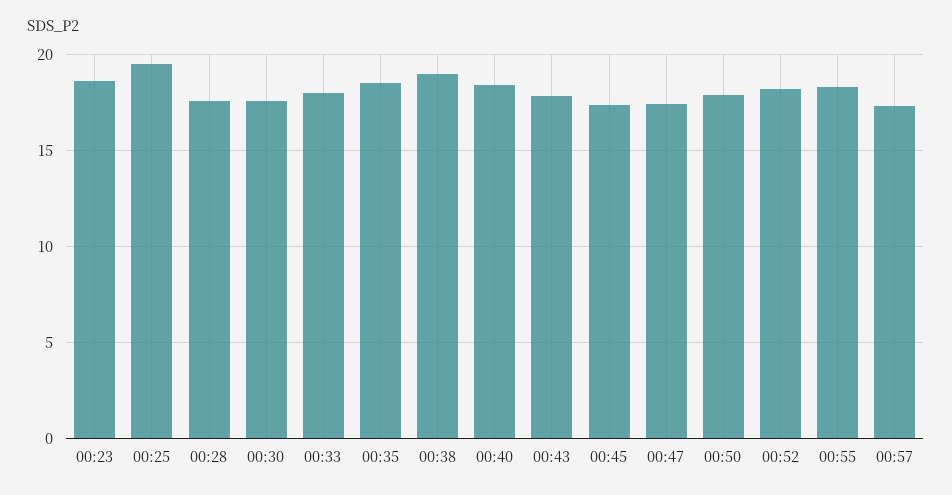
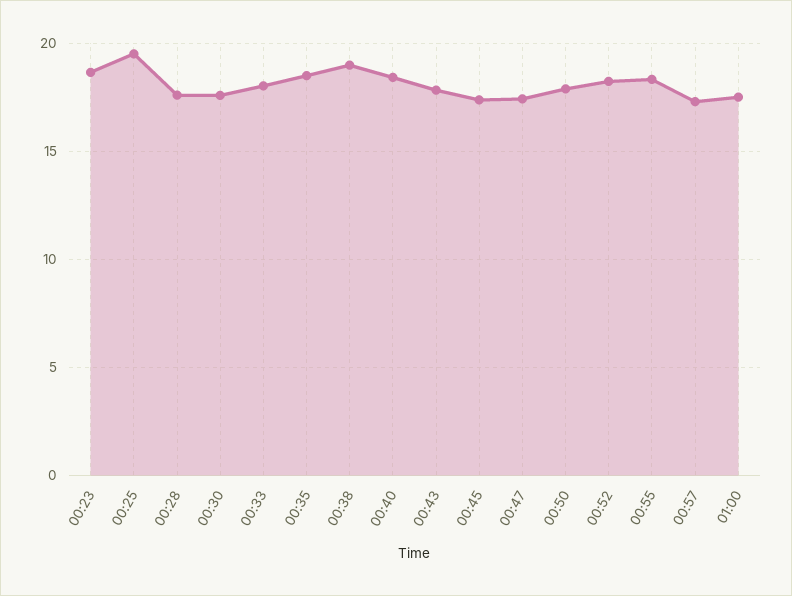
01:00: none -> 17.5

